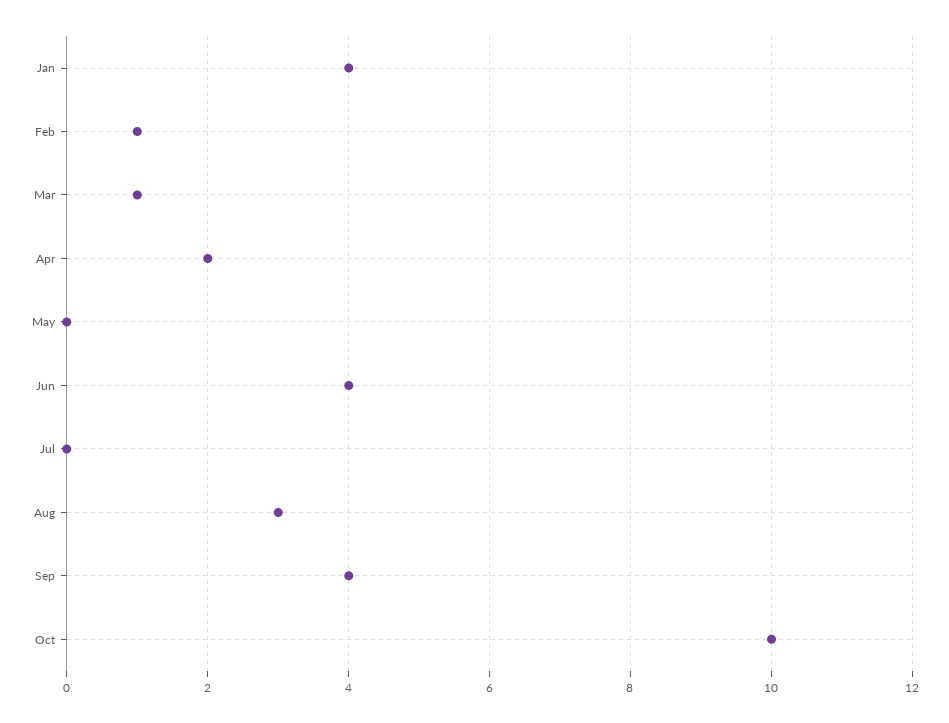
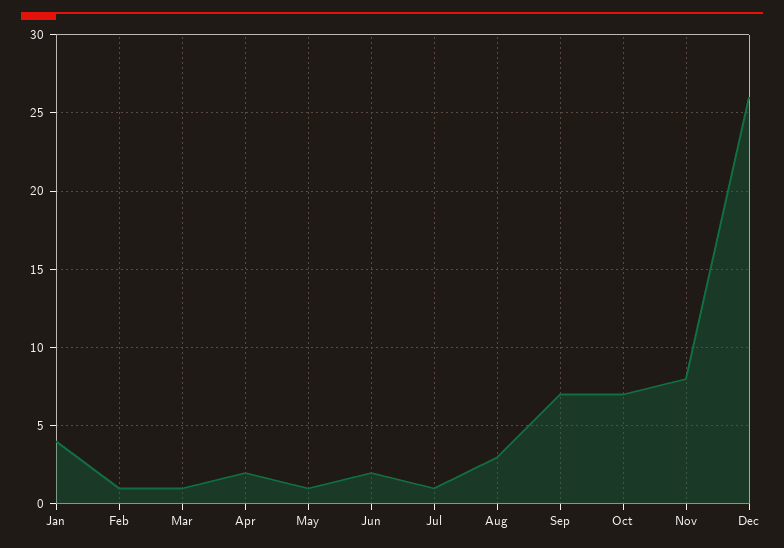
May: 0 -> 1
Jun: 4 -> 2
Jul: 0 -> 1
Sep: 4 -> 7
Oct: 10 -> 7
Nov: none -> 8
Dec: none -> 26

